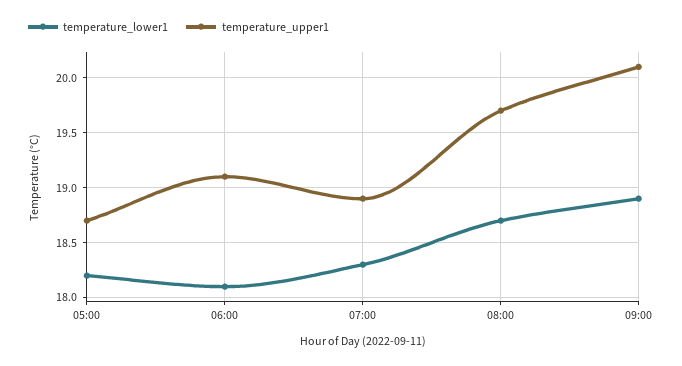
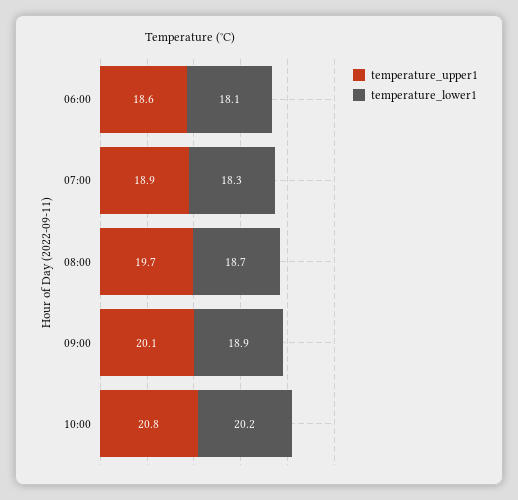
temperature_lower1, 05:00: 18.2 -> none
temperature_upper1, 05:00: 18.7 -> none
temperature_upper1, 06:00: 19.1 -> 18.6
temperature_upper1, 10:00: none -> 20.8
temperature_lower1, 10:00: none -> 20.2

